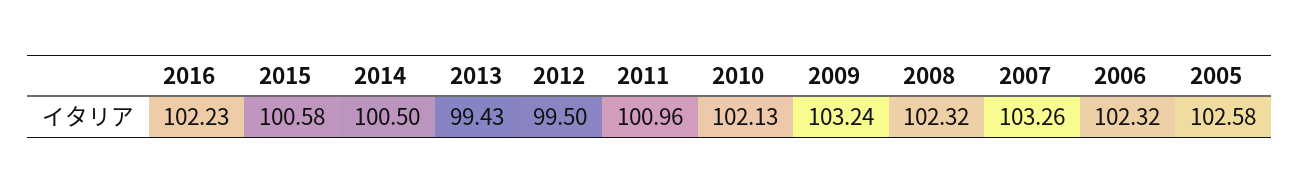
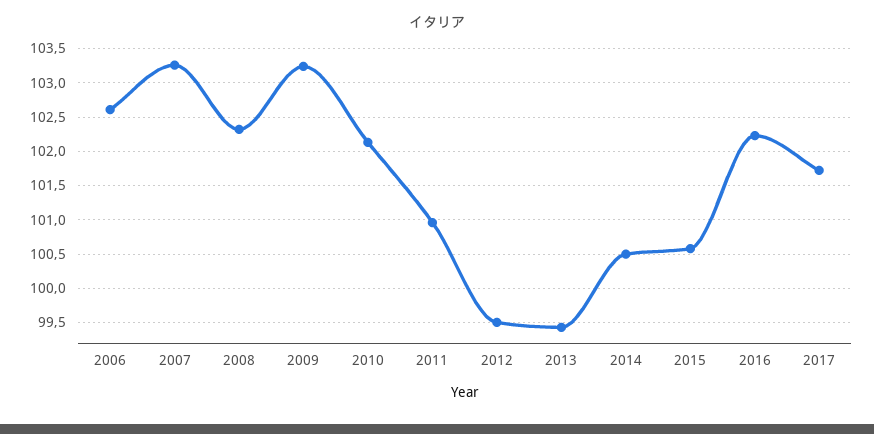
2006: 102.32 -> 102.6
2005: 102.58 -> none
2017: none -> 101.7

